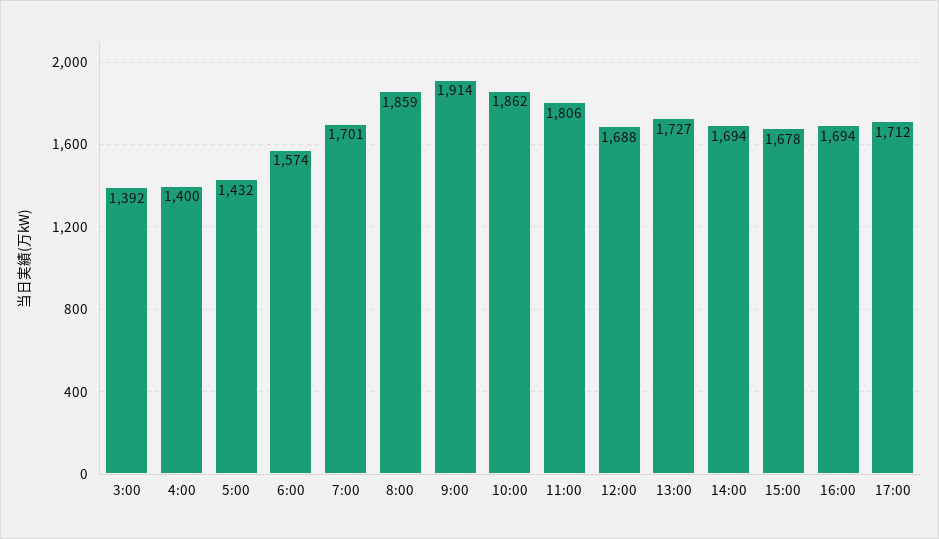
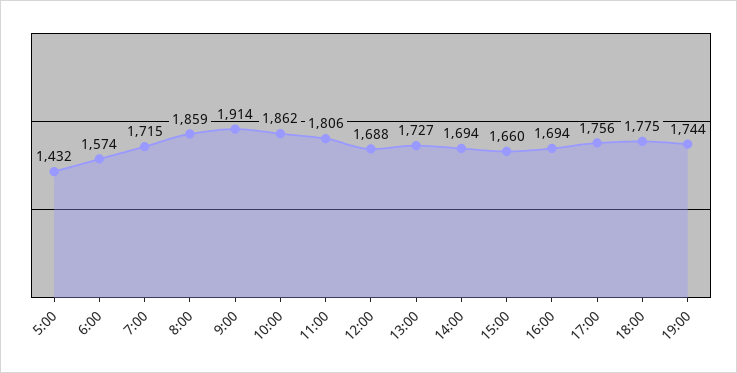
3:00: 1392 -> none
4:00: 1400 -> none
7:00: 1701 -> 1715
15:00: 1678 -> 1660
17:00: 1712 -> 1756
18:00: none -> 1775
19:00: none -> 1744

